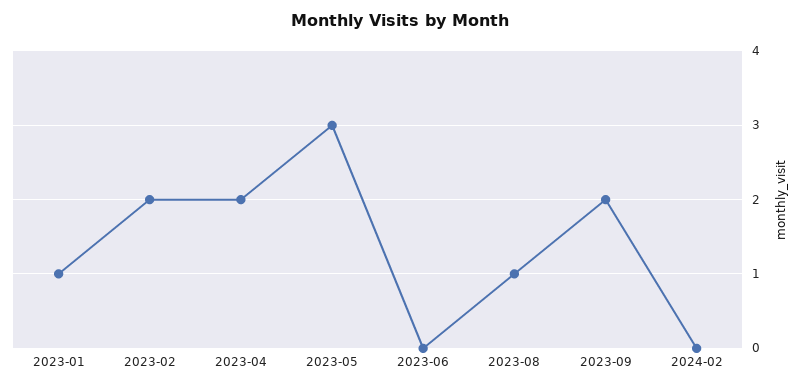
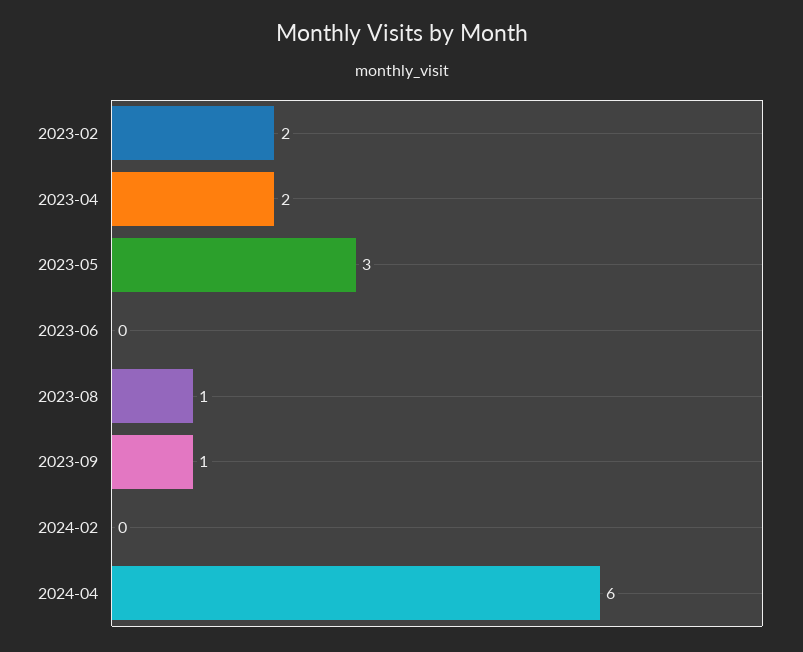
2023-01: 1 -> none
2023-09: 2 -> 1
2024-04: none -> 6

